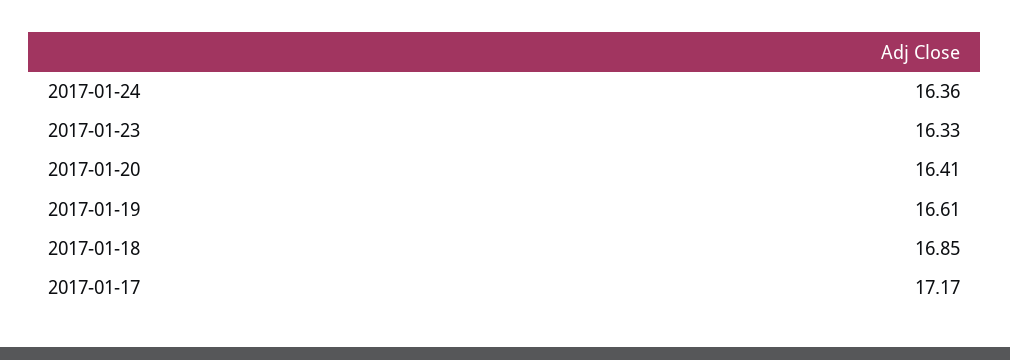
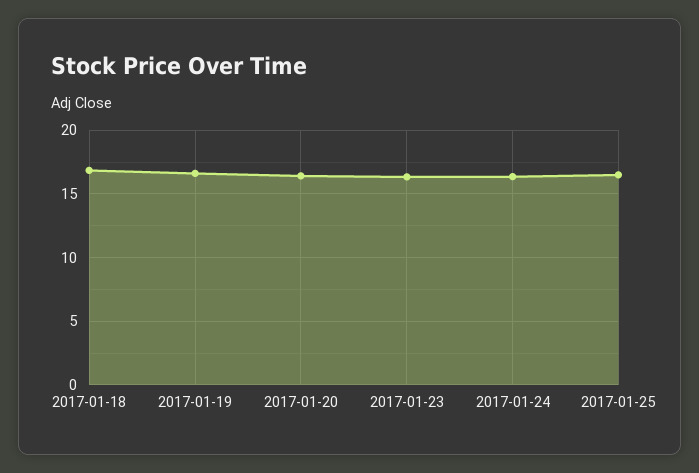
2017-01-17: 17.17 -> none
2017-01-25: none -> 16.5

